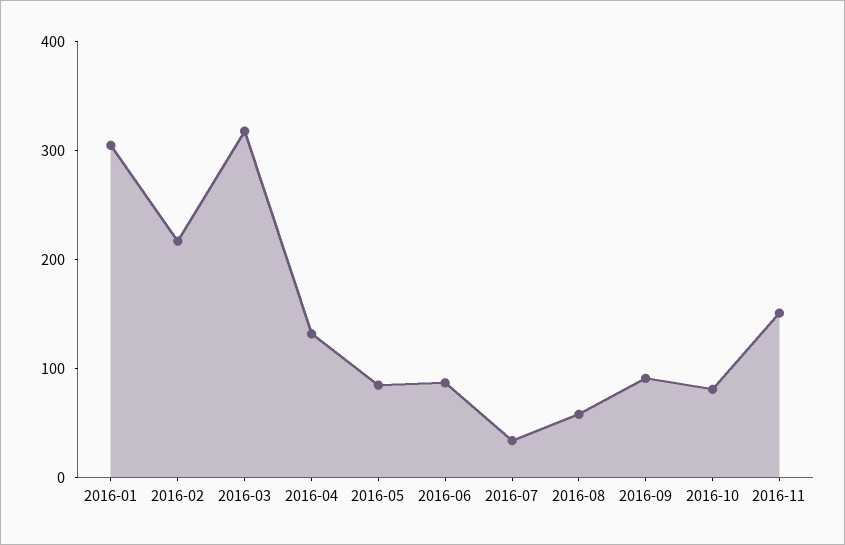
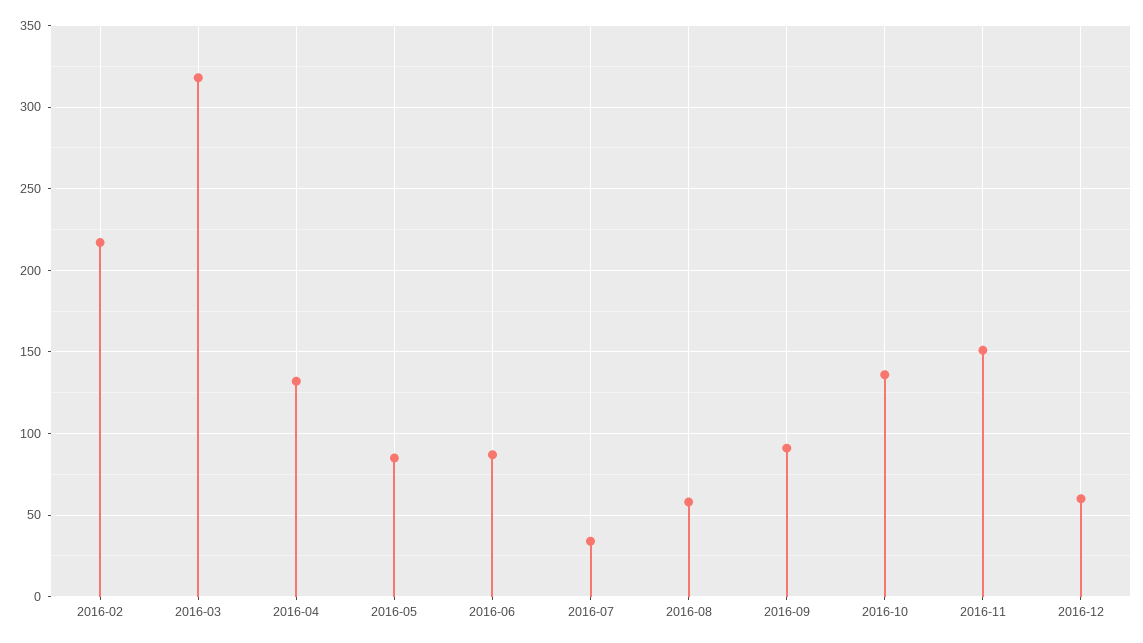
2016-01: 300 -> none
2016-10: 80 -> 135
2016-12: none -> 60

